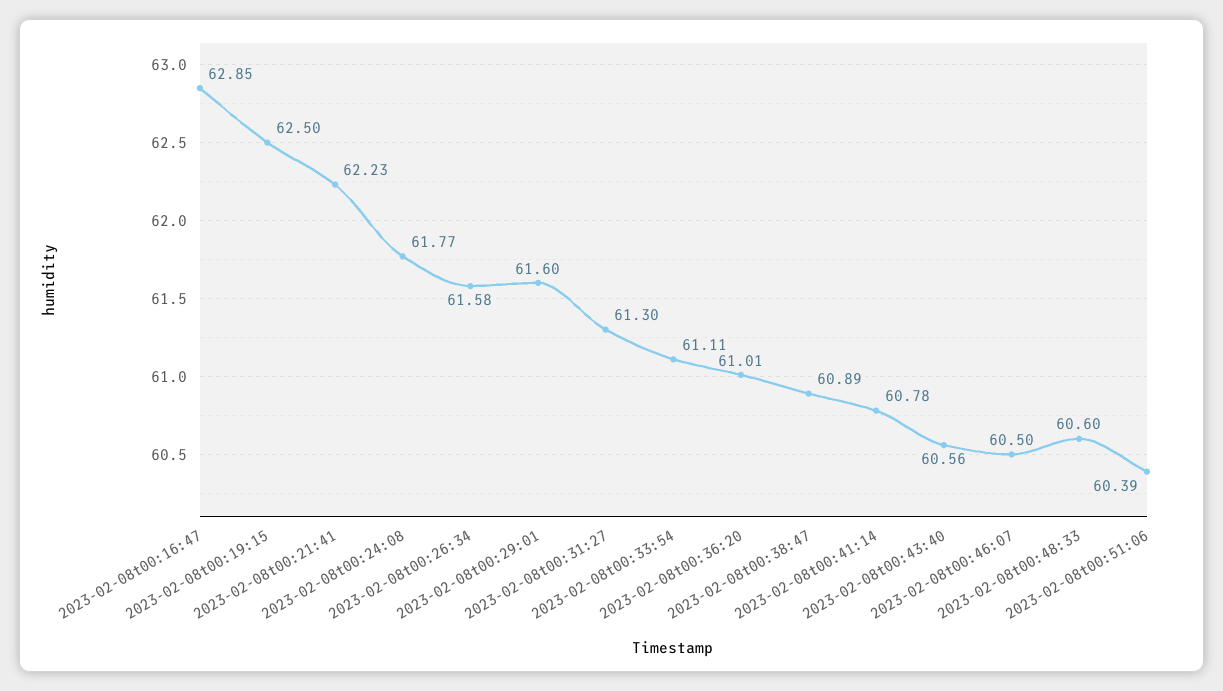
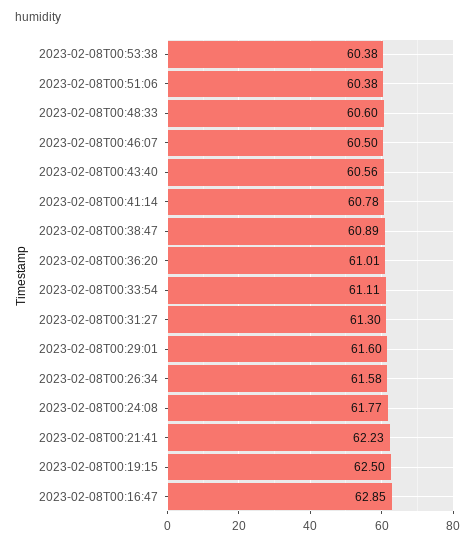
2023-02-08t00:51:06: 60.39 -> 60.38
2023-02-08T00:53:38: none -> 60.38

